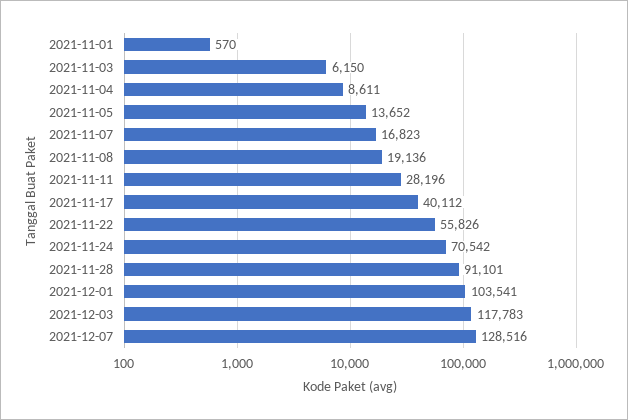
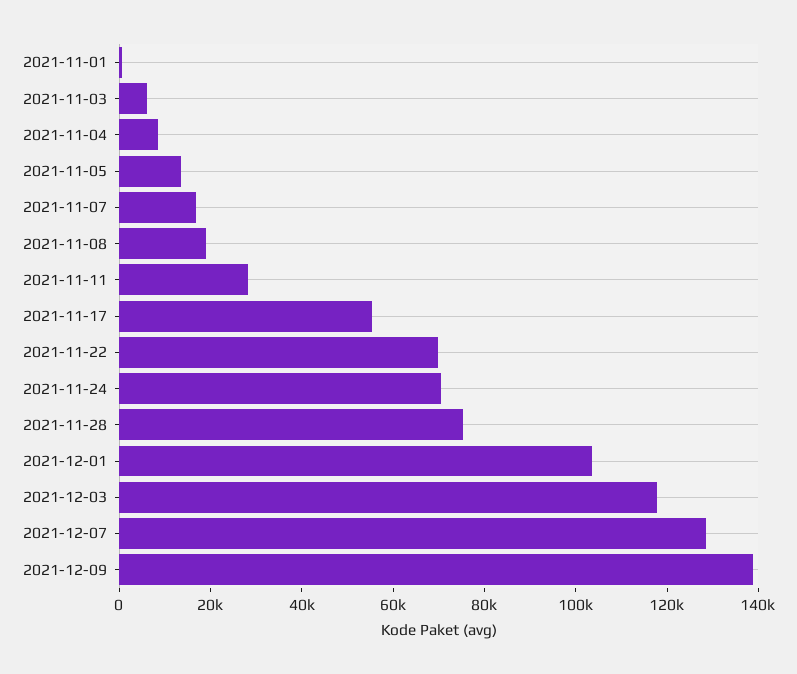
2021-11-17: 40112 -> 55000
2021-11-22: 55826 -> 70000
2021-11-28: 91101 -> 75000
2021-12-09: none -> 140000

